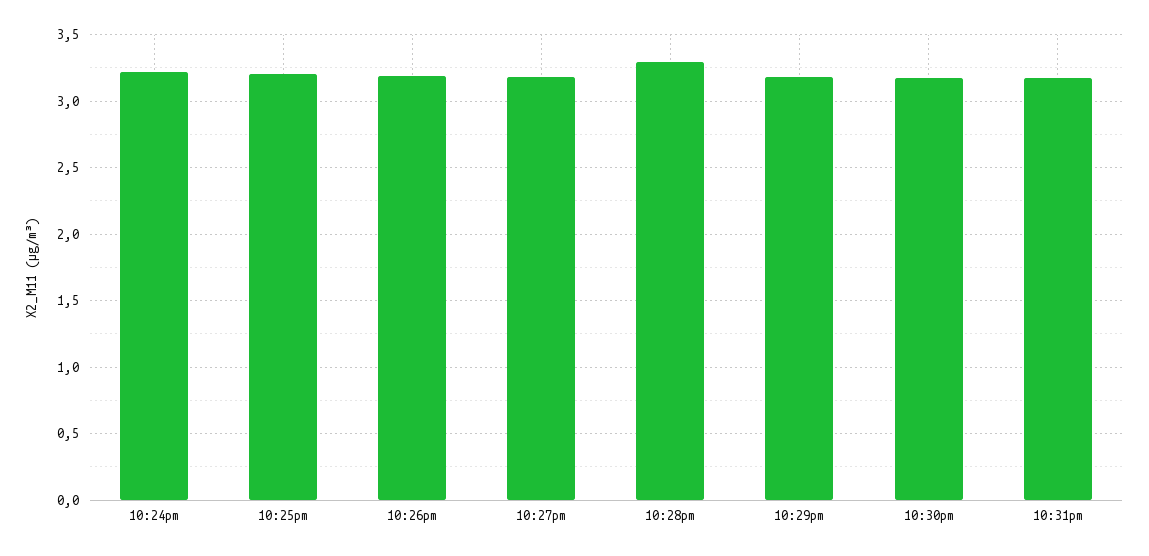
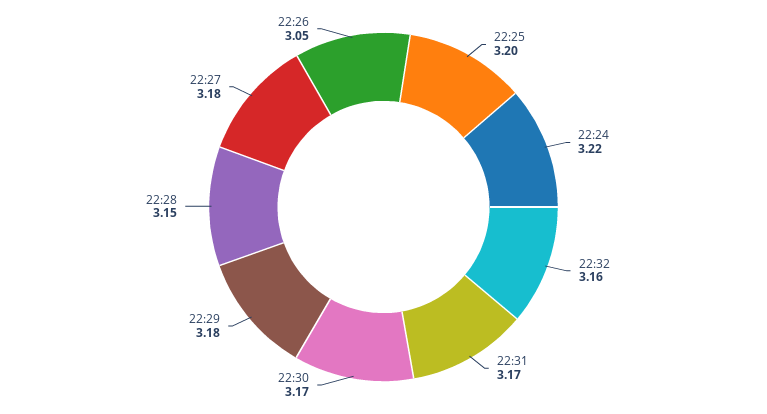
10:26pm: 3.2 -> 3.05
10:28pm: 3.3 -> 3.15
22:32: none -> 3.16

